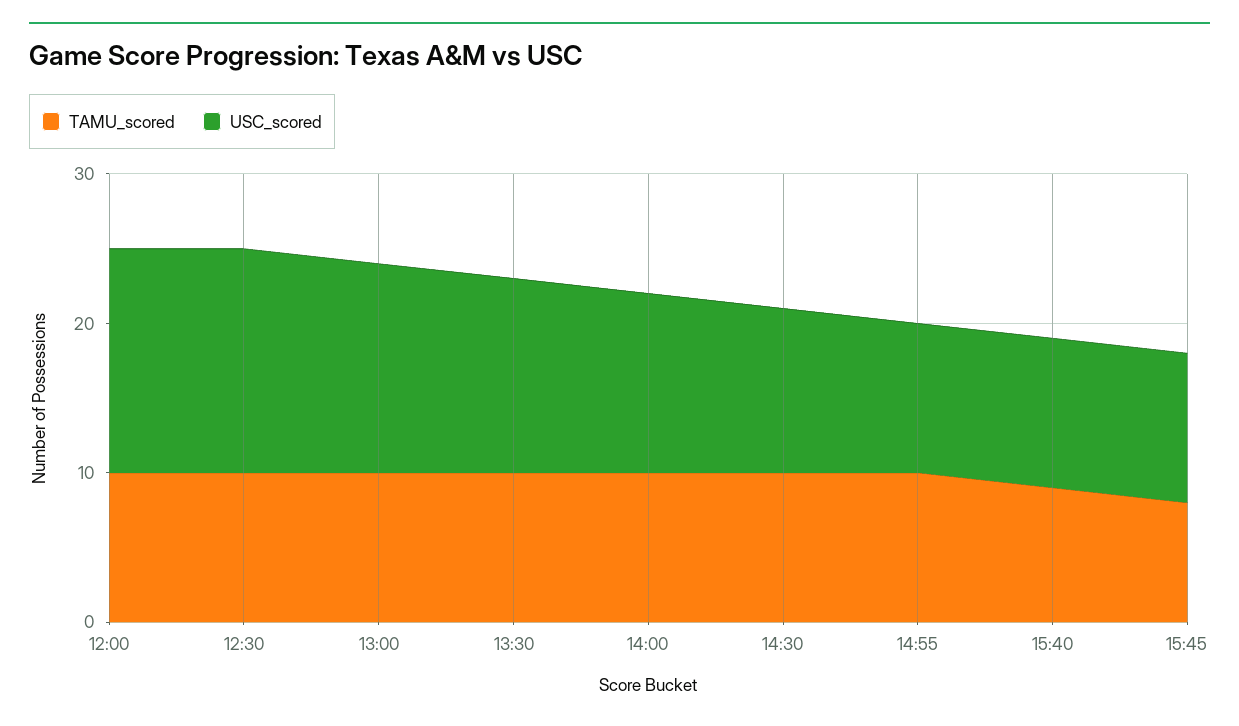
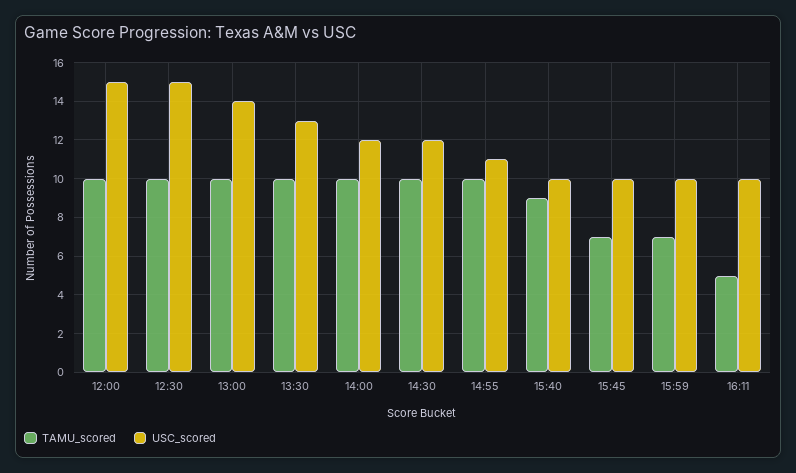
USC_scored, 14:30: 11 -> 12
USC_scored, 14:55: 10 -> 11
TAMU_scored, 15:45: 8 -> 7
TAMU_scored, 15:59: none -> 7
USC_scored, 15:59: none -> 10
TAMU_scored, 16:11: none -> 5
USC_scored, 16:11: none -> 10

